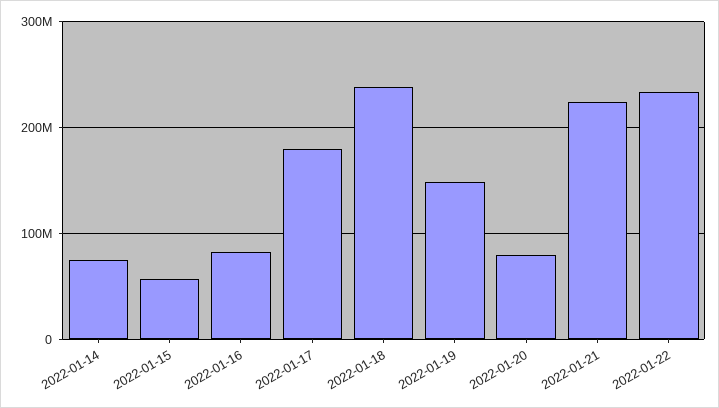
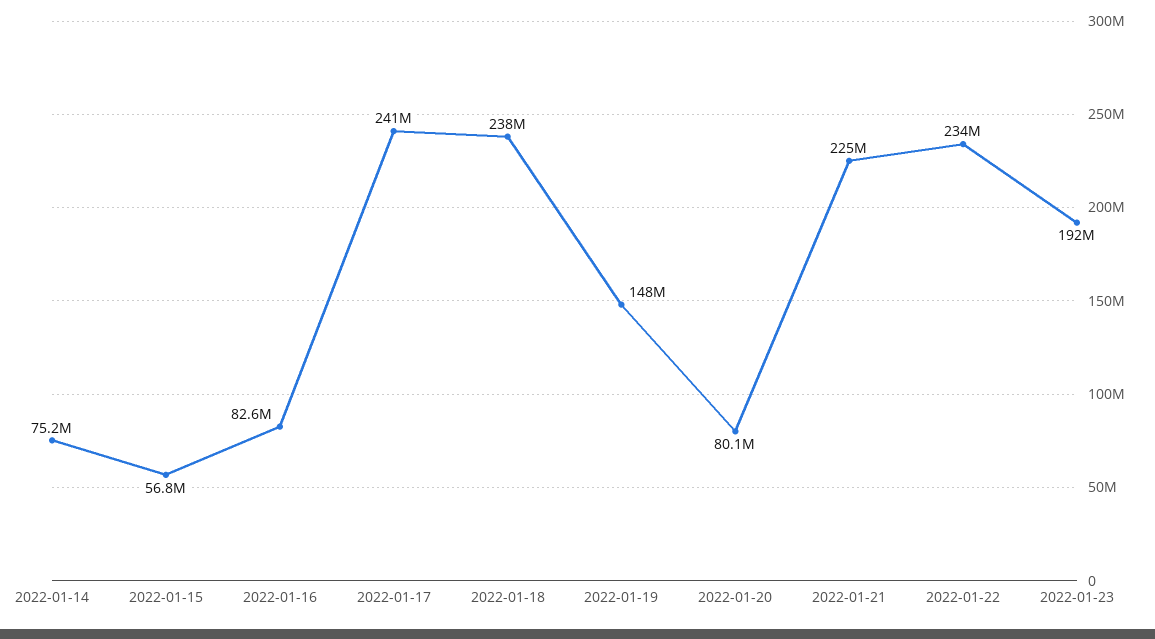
2022-01-17: 180000000 -> 241000000
2022-01-23: none -> 192000000

